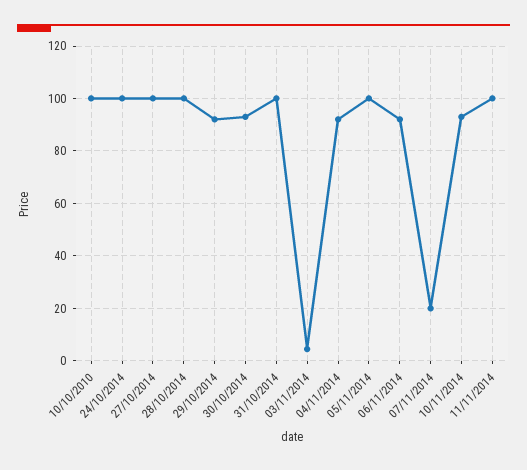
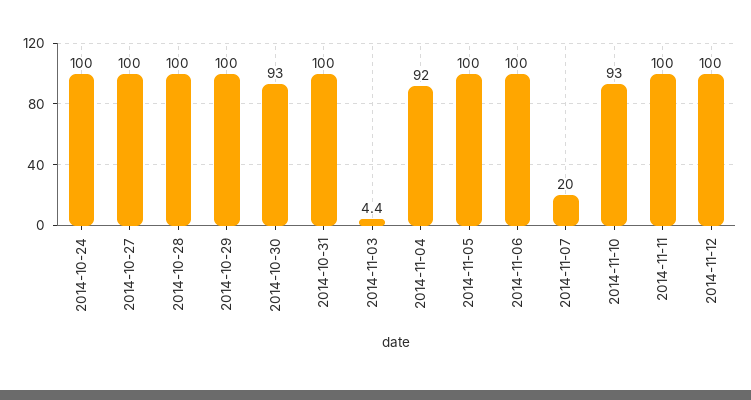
10/10/2010: 100 -> none
29/10/2014: 92.5 -> 100
06/11/2014: 92.5 -> 100
2014-11-12: none -> 100

